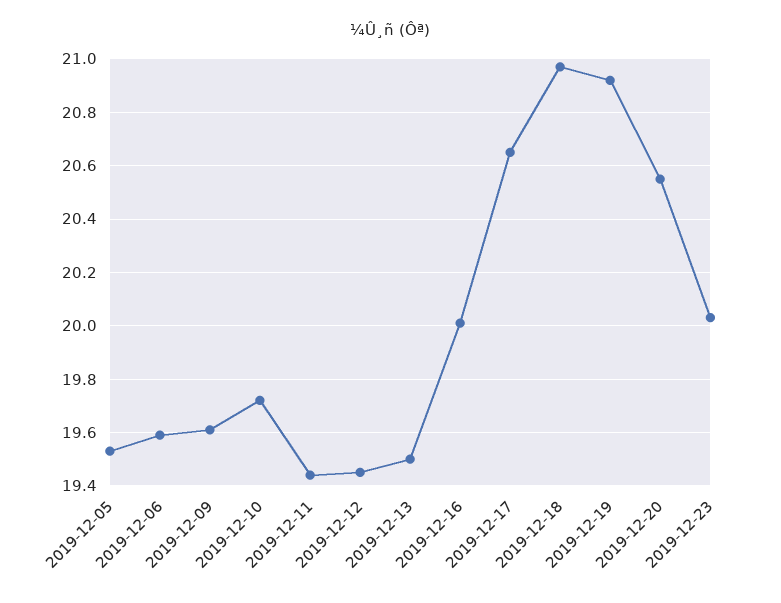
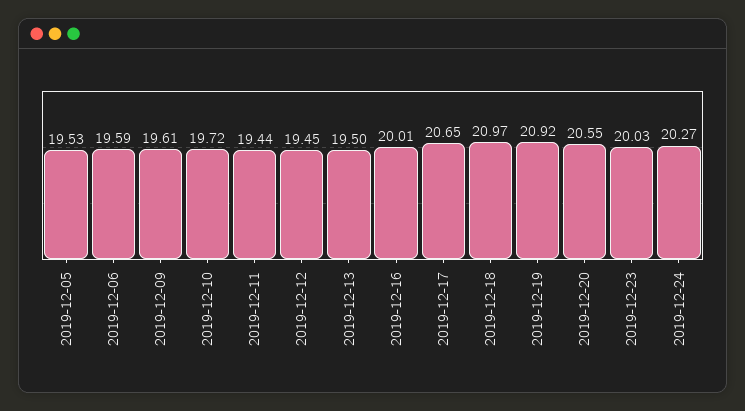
2019-12-24: none -> 20.27

